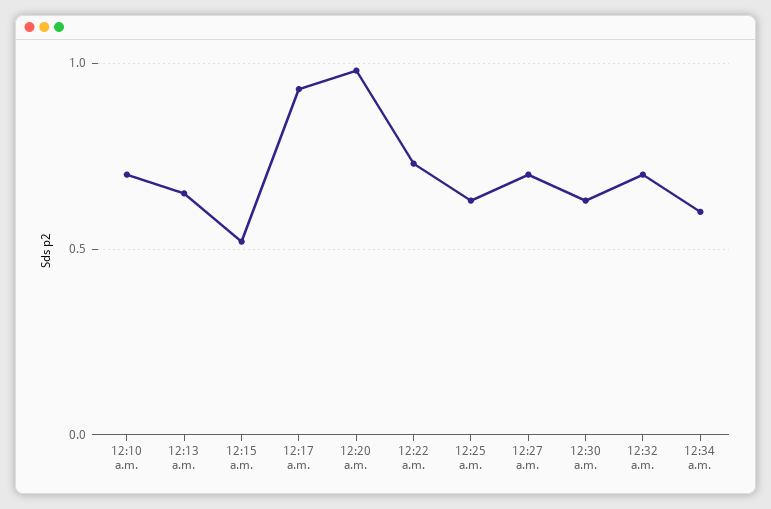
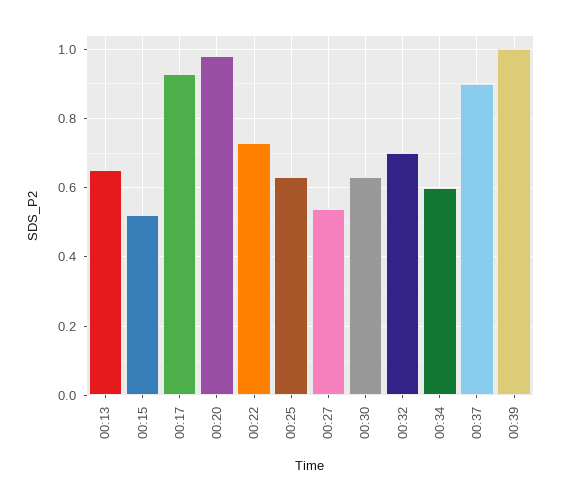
12:10 a.m.: 0.7 -> none
12:27 a.m.: 0.7 -> 0.55
00:37: none -> 0.9
00:39: none -> 1

